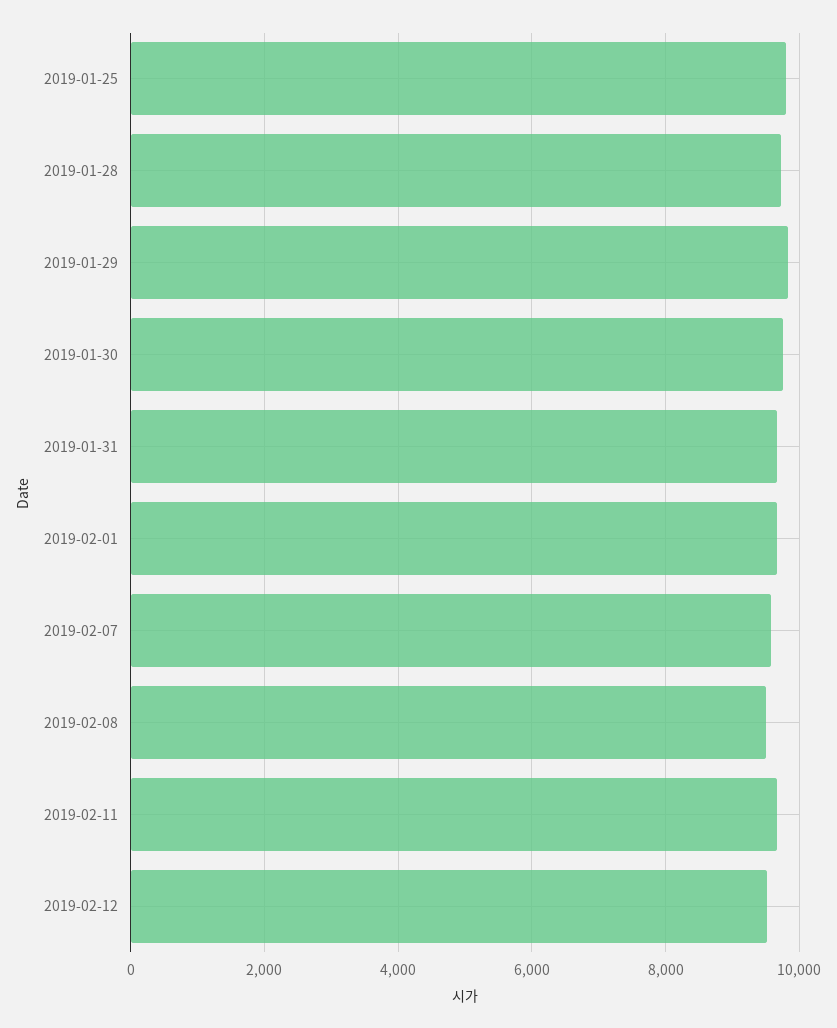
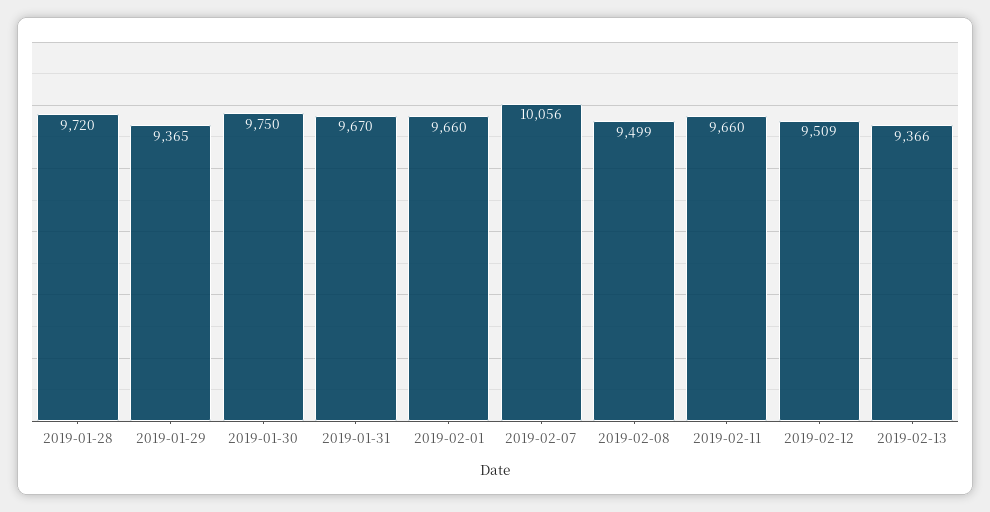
2019-01-25: 9800 -> none
2019-01-29: 9800 -> 9365
2019-02-07: 9600 -> 10056
2019-02-13: none -> 9366

